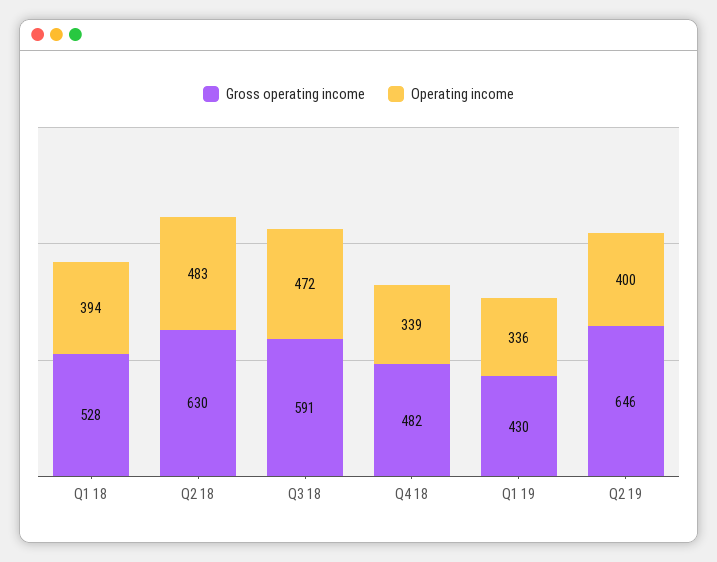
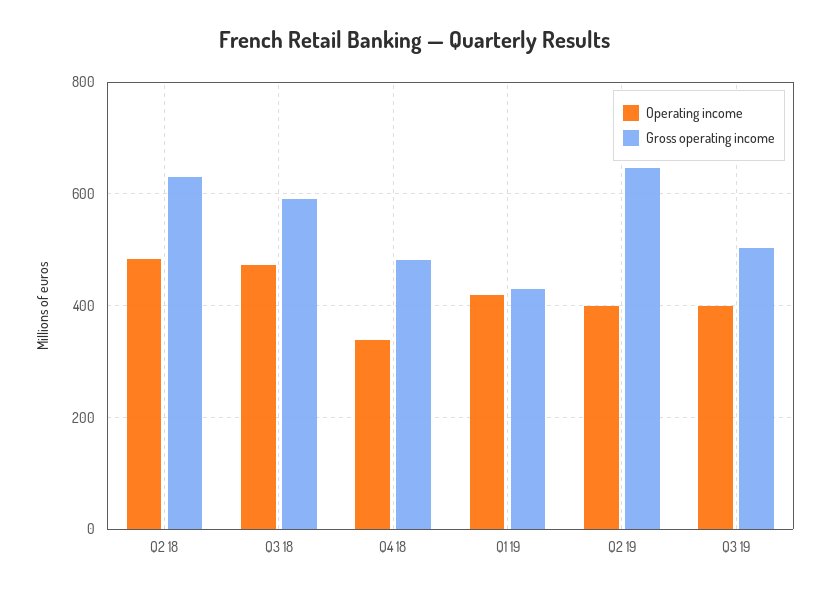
Gross operating income, Q1 18: 528 -> none
Operating income, Q1 18: 394 -> none
Operating income, Q1 19: 336 -> 420
Operating income, Q3 19: none -> 400
Gross operating income, Q3 19: none -> 500

